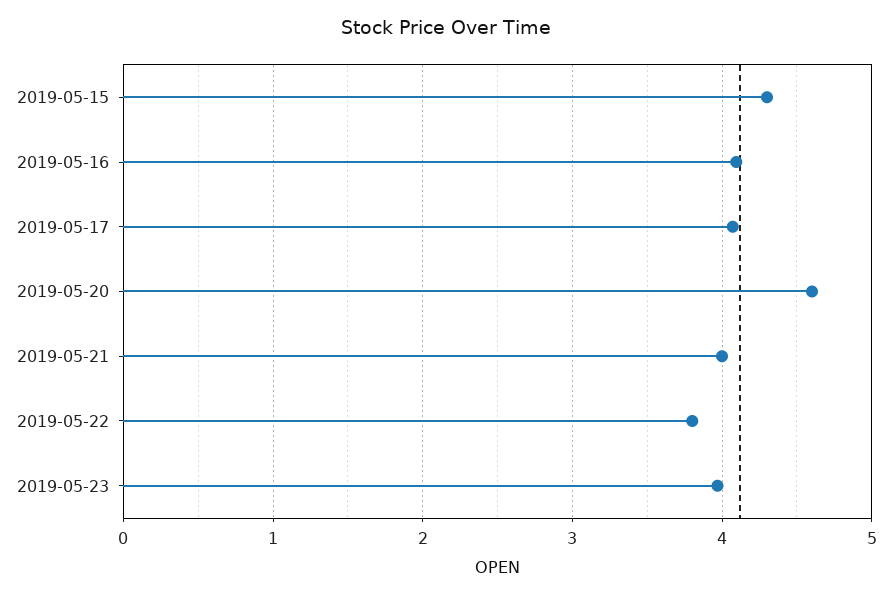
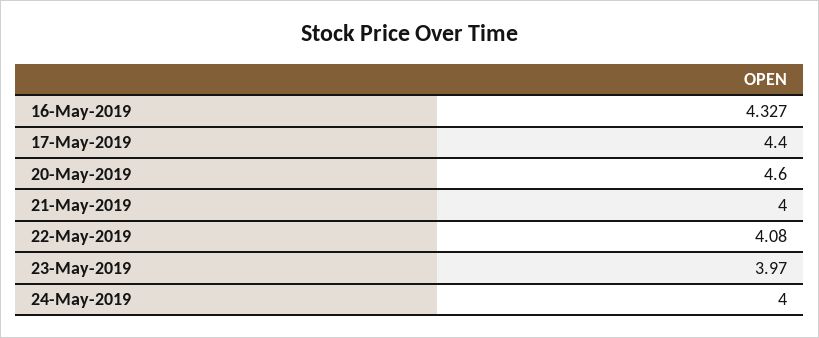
2019-05-15: 4.3 -> none
2019-05-16: 4.1 -> 4.327
2019-05-17: 4.1 -> 4.4
2019-05-22: 3.8 -> 4.08
24-May-2019: none -> 4

